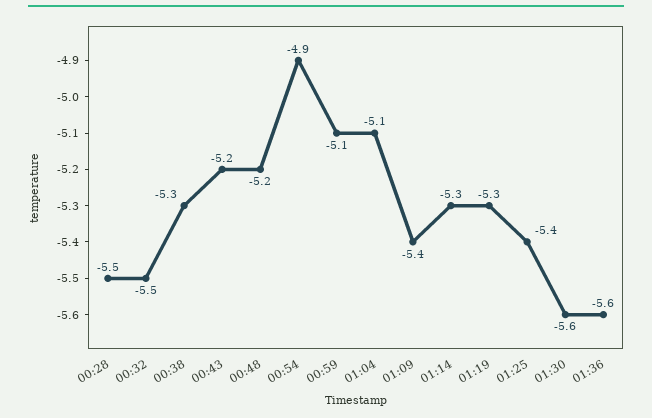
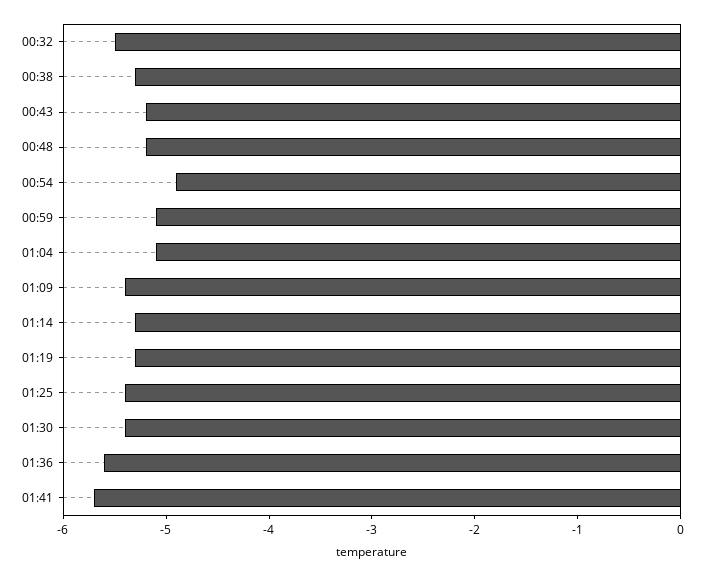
00:28: -5.5 -> none
01:30: -5.6 -> -5.4
01:41: none -> -5.7

